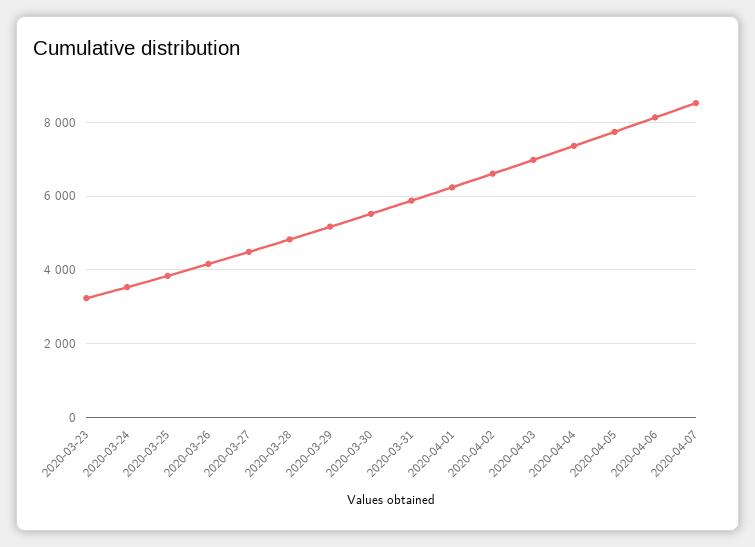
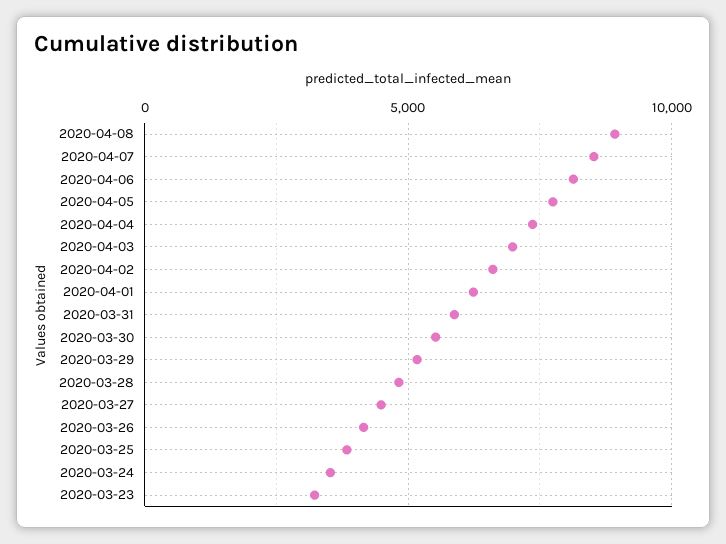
2020-04-08: none -> 9000

